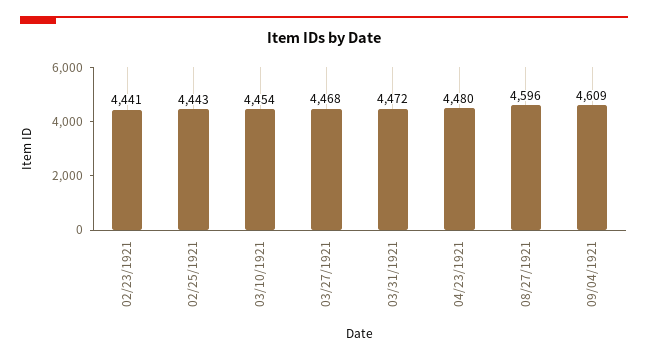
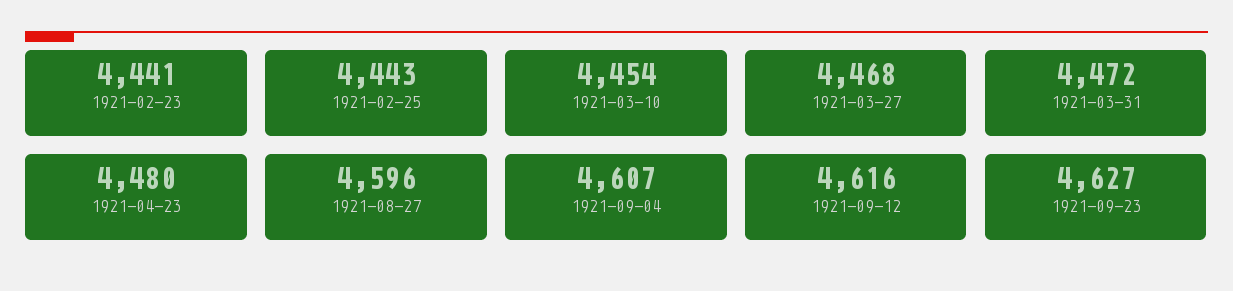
09/04/1921: 4609 -> 4607
1921-09-12: none -> 4616
1921-09-23: none -> 4627

